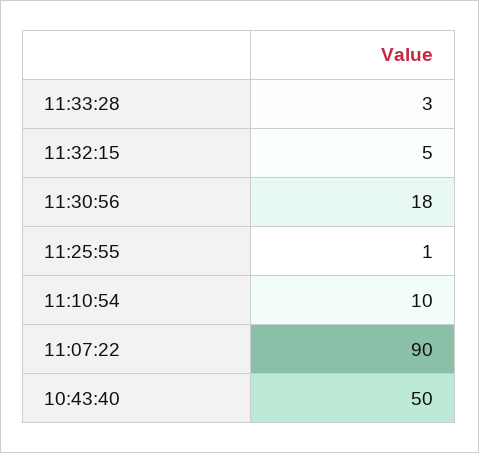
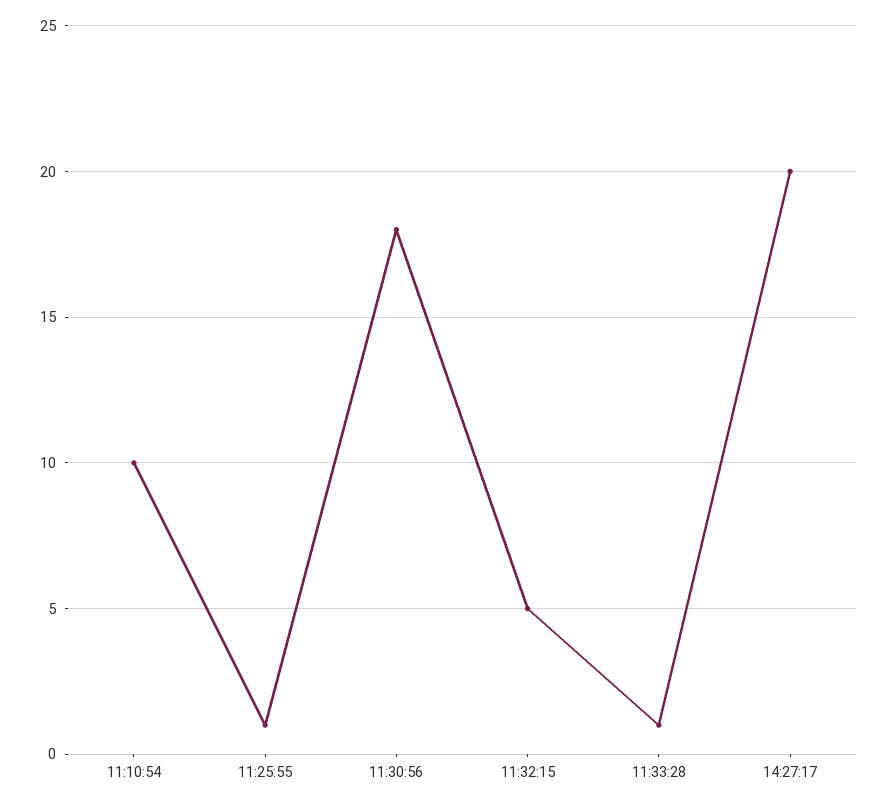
11:33:28: 3 -> 1
11:07:22: 90 -> none
10:43:40: 50 -> none
14:27:17: none -> 20

